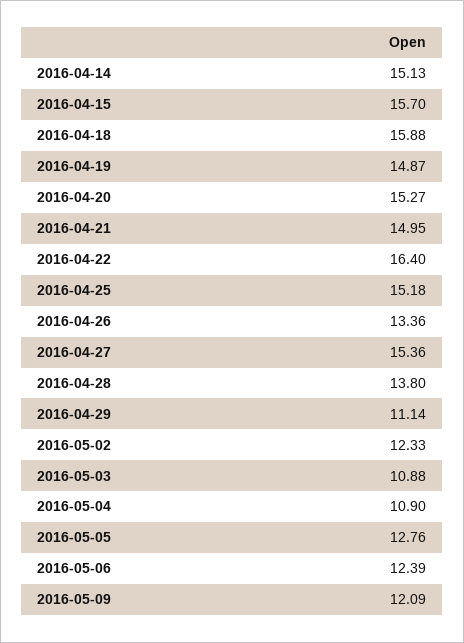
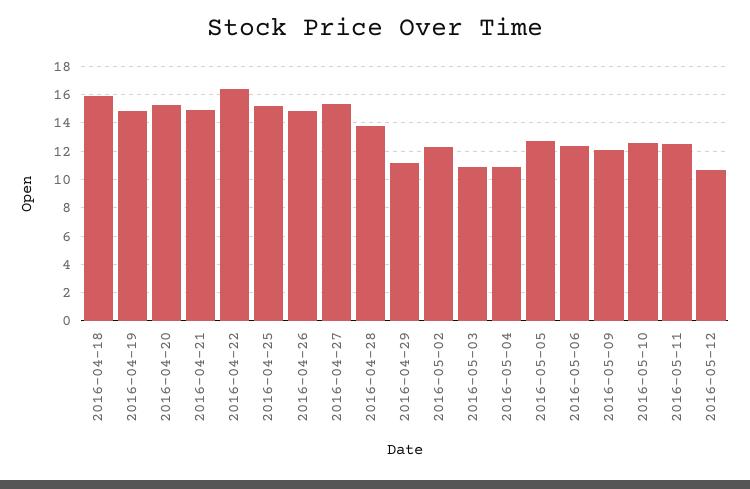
2016-04-14: 15.13 -> none
2016-04-15: 15.7 -> none
2016-04-26: 13.36 -> 15
2016-05-10: none -> 12.5
2016-05-11: none -> 12.5
2016-05-12: none -> 10.5

